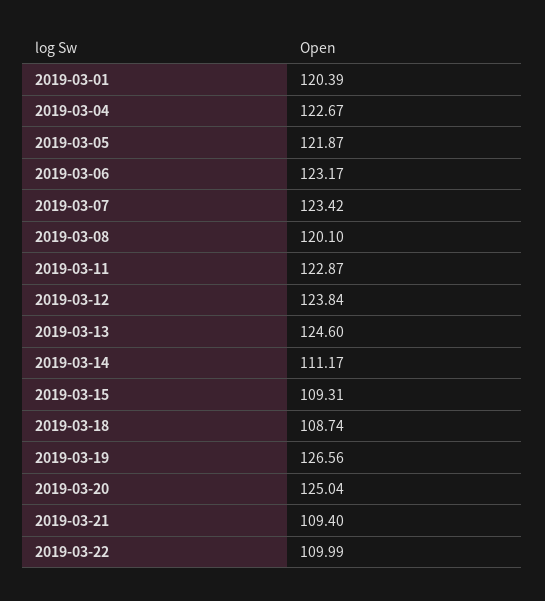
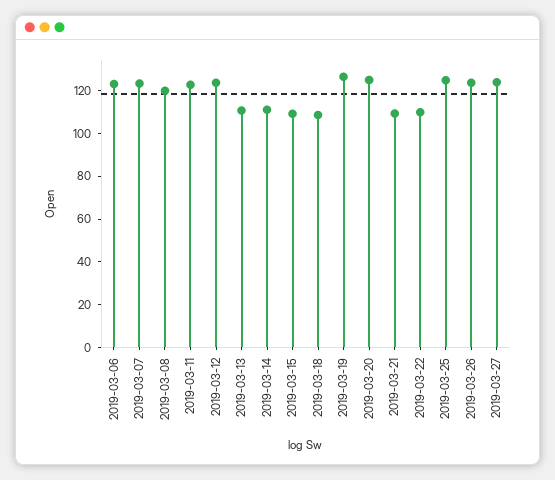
2019-03-01: 120.39 -> none
2019-03-04: 122.67 -> none
2019-03-05: 121.87 -> none
2019-03-13: 124.6 -> 110
2019-03-25: none -> 125
2019-03-26: none -> 125
2019-03-27: none -> 125

